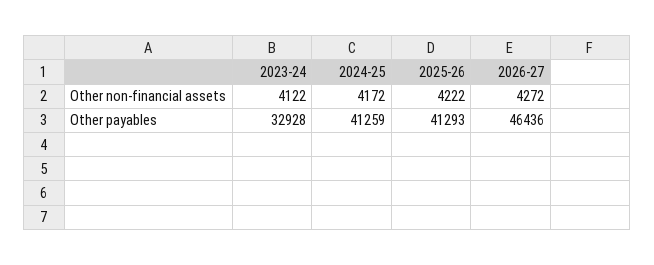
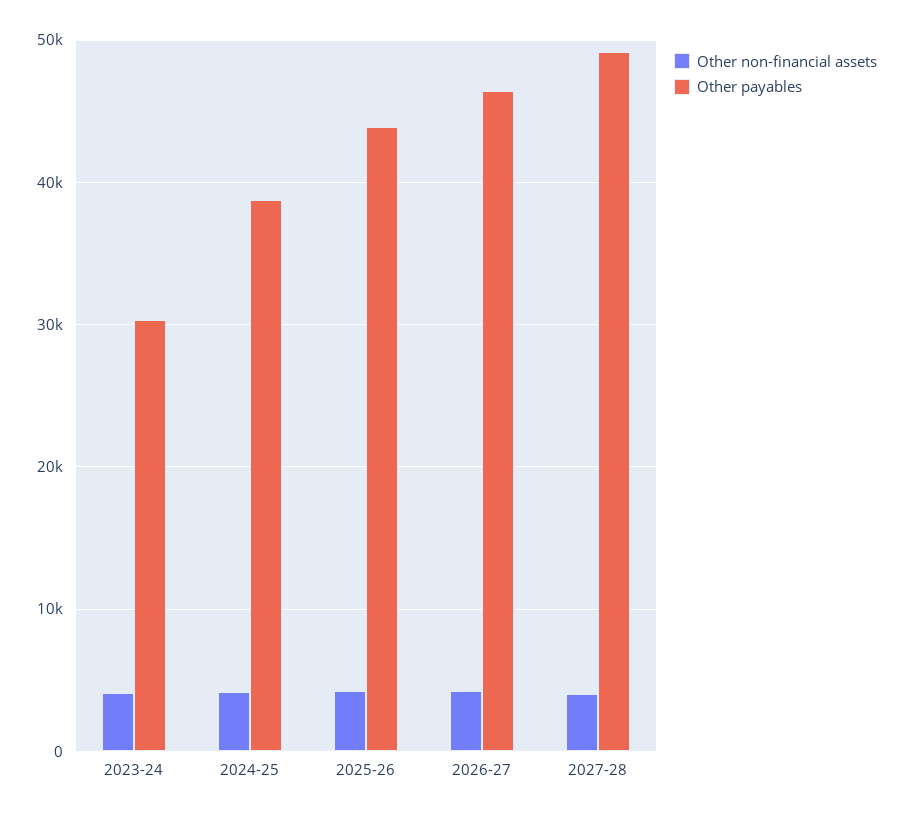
Other payables, 2023-24: 32928 -> 30000
Other payables, 2024-25: 41259 -> 39000
Other payables, 2025-26: 41293 -> 44000
Other non-financial assets, 2027-28: none -> 4000
Other payables, 2027-28: none -> 49000

